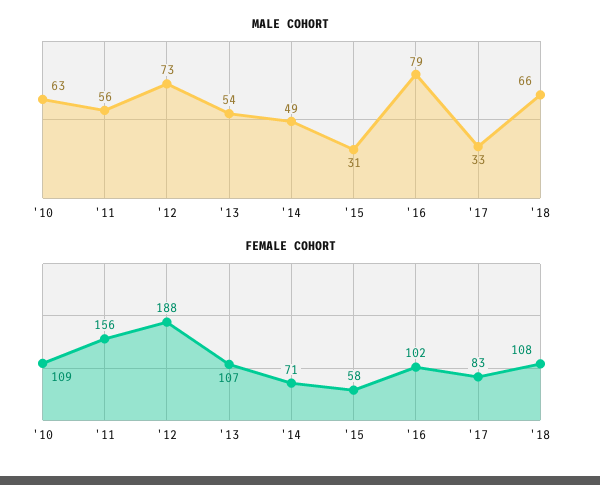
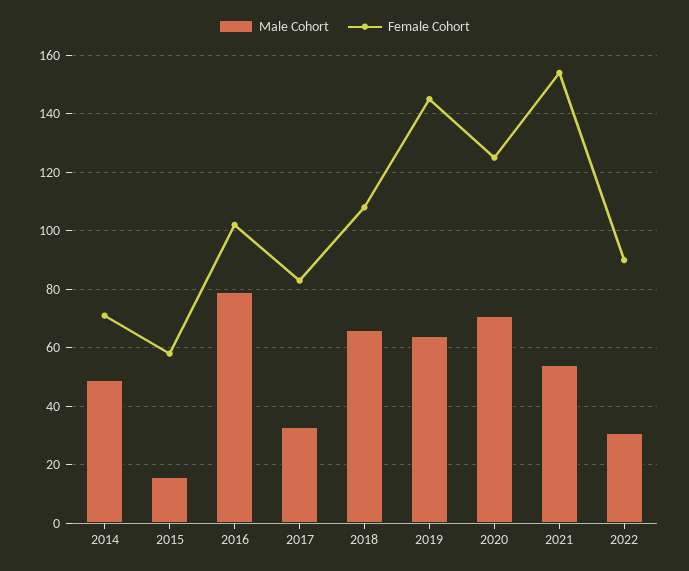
MALE COHORT, '10: 63 -> none
MALE COHORT, '11: 56 -> none
MALE COHORT, '12: 73 -> none
MALE COHORT, '13: 54 -> none
MALE COHORT, '15: 31 -> 15
FEMALE COHORT, '10: 109 -> none
FEMALE COHORT, '11: 156 -> none
FEMALE COHORT, '12: 188 -> none
FEMALE COHORT, '13: 107 -> none
MALE COHORT, 2019: none -> 65
FEMALE COHORT, 2019: none -> 145
MALE COHORT, 2020: none -> 70
FEMALE COHORT, 2020: none -> 125
MALE COHORT, 2021: none -> 55
FEMALE COHORT, 2021: none -> 155
MALE COHORT, 2022: none -> 30
FEMALE COHORT, 2022: none -> 90

